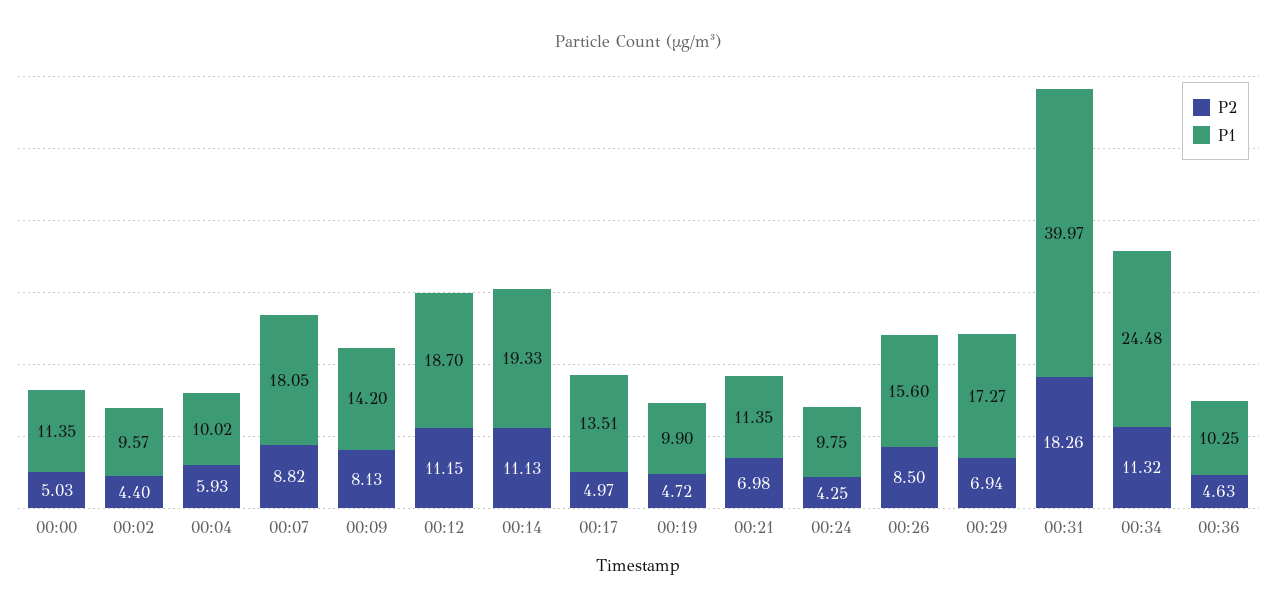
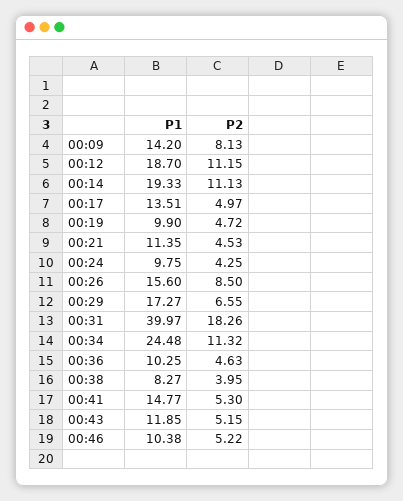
P2, 00:00: 5.03 -> none
P1, 00:00: 11.35 -> none
P2, 00:02: 4.4 -> none
P1, 00:02: 9.57 -> none
P2, 00:04: 5.93 -> none
P1, 00:04: 10.02 -> none
P2, 00:07: 8.82 -> none
P1, 00:07: 18.05 -> none
P2, 00:21: 6.98 -> 4.53
P2, 00:29: 6.94 -> 6.55
P1, 00:38: none -> 8.27
P2, 00:38: none -> 3.95
P1, 00:41: none -> 14.77
P2, 00:41: none -> 5.3
P1, 00:43: none -> 11.85
P2, 00:43: none -> 5.15
P1, 00:46: none -> 10.38
P2, 00:46: none -> 5.22

